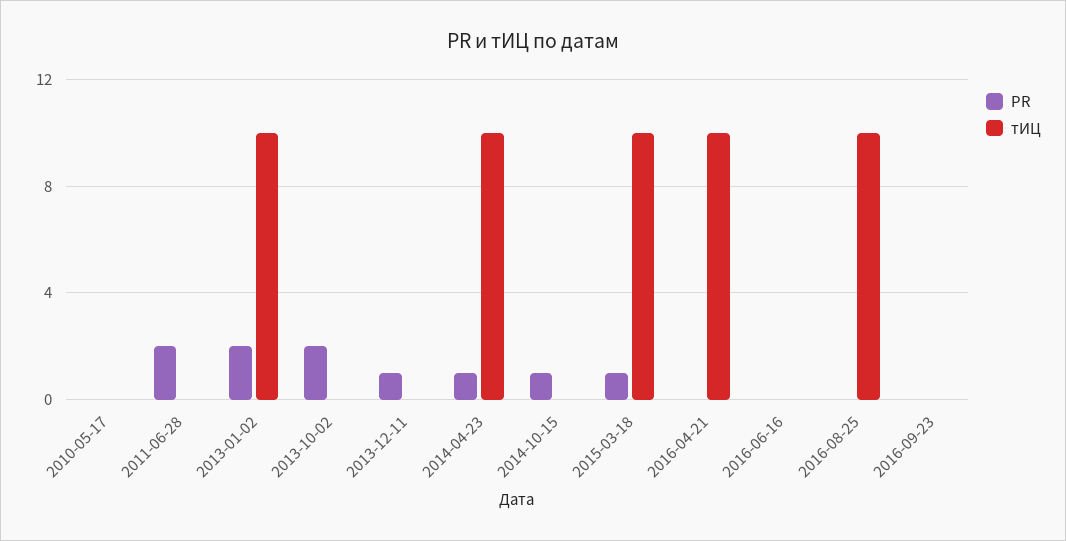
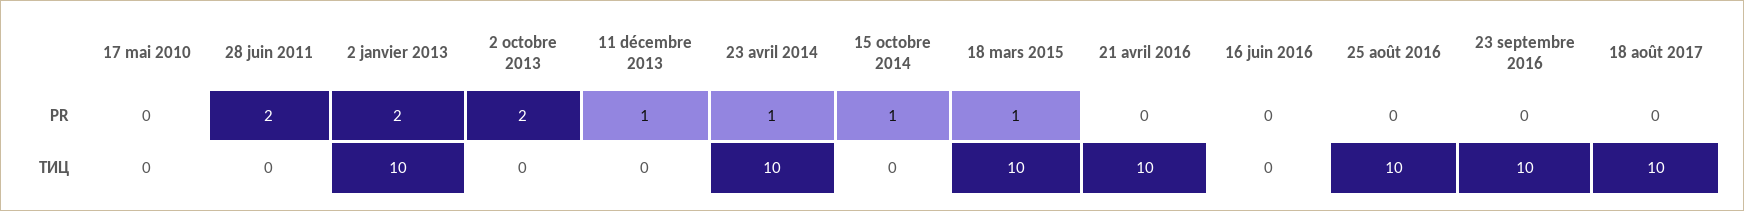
тИЦ, 2016-09-23: 0 -> 10
PR, 18 août 2017: none -> 0
тИЦ, 18 août 2017: none -> 10

